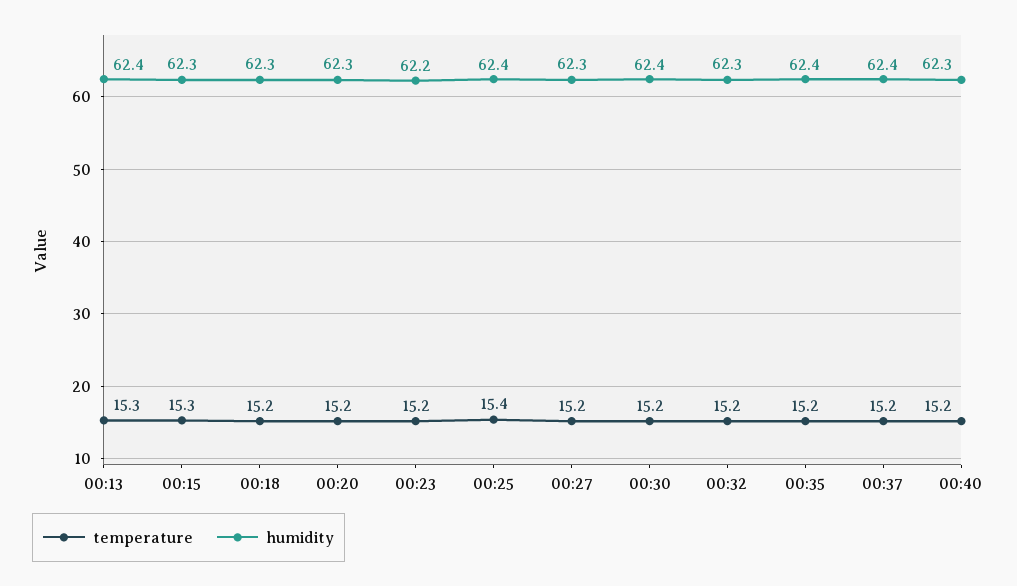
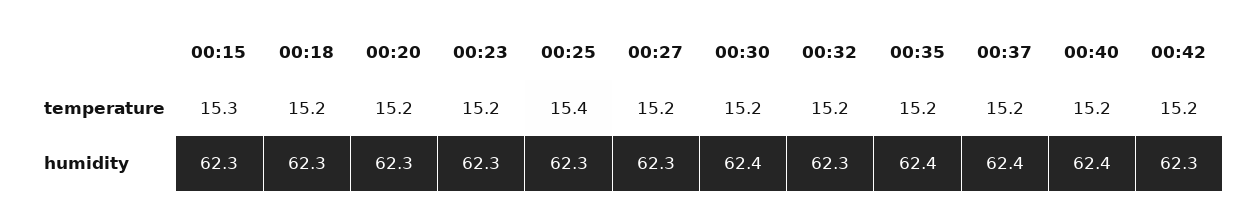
temperature, 00:13: 15.3 -> none
humidity, 00:13: 62.4 -> none
humidity, 00:23: 62.2 -> 62.3
humidity, 00:25: 62.4 -> 62.3
humidity, 00:40: 62.3 -> 62.4
temperature, 00:42: none -> 15.2
humidity, 00:42: none -> 62.3

